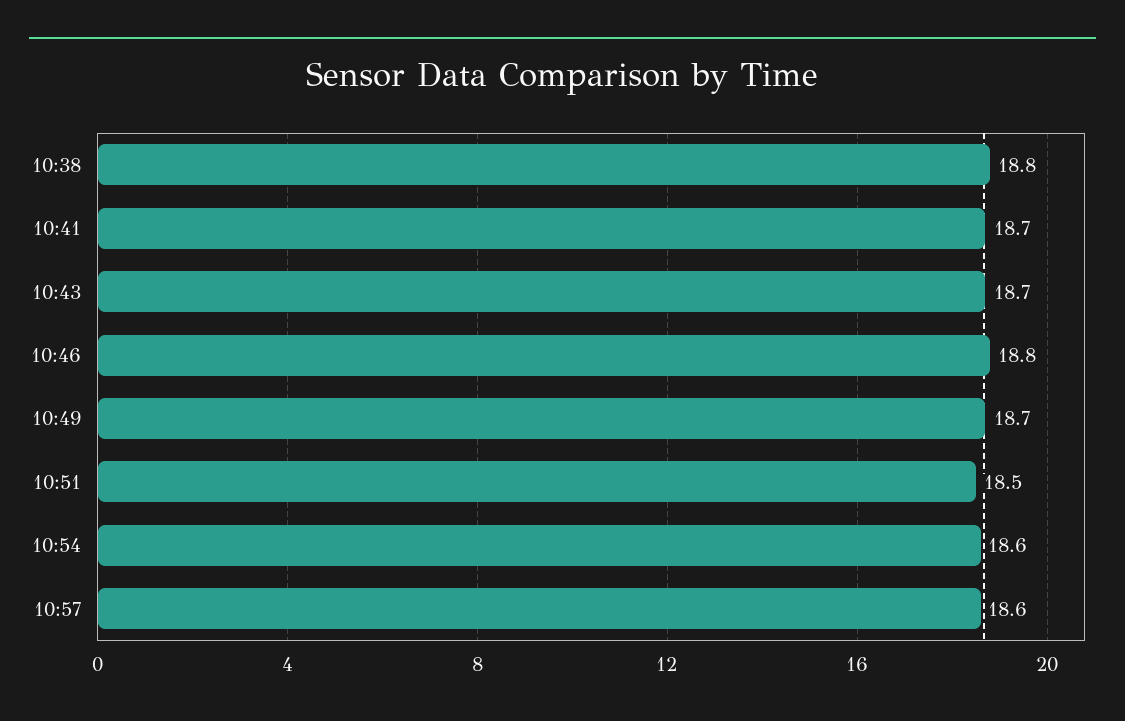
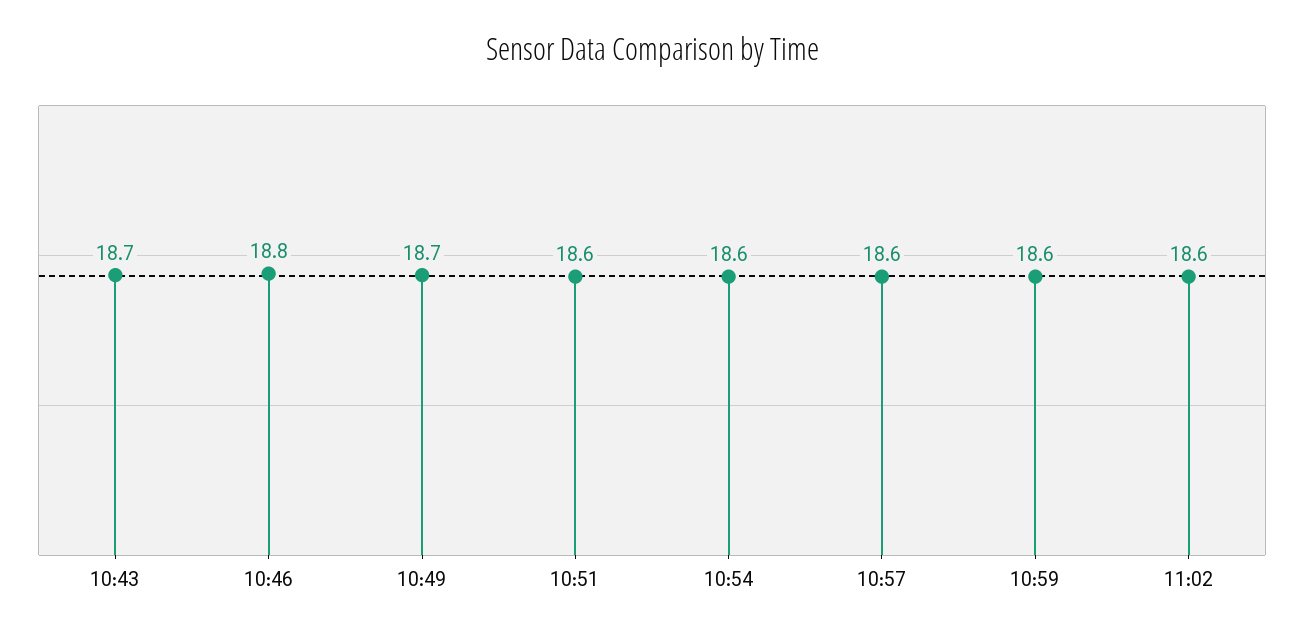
10:38: 18.8 -> none
10:41: 18.7 -> none
10:51: 18.5 -> 18.6
10:59: none -> 18.6
11:02: none -> 18.6

